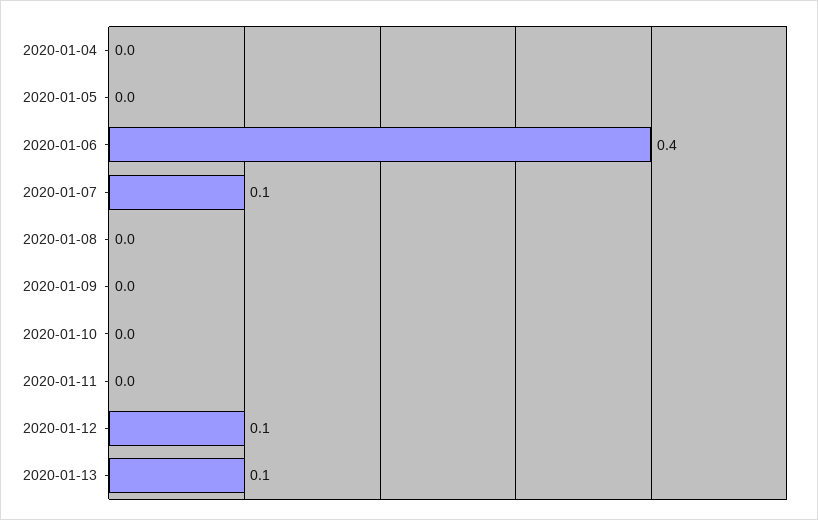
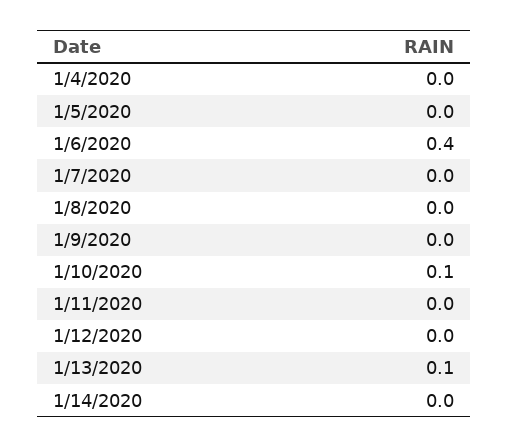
2020-01-07: 0.1 -> 0
2020-01-10: 0 -> 0.1
2020-01-12: 0.1 -> 0
1/14/2020: none -> 0

